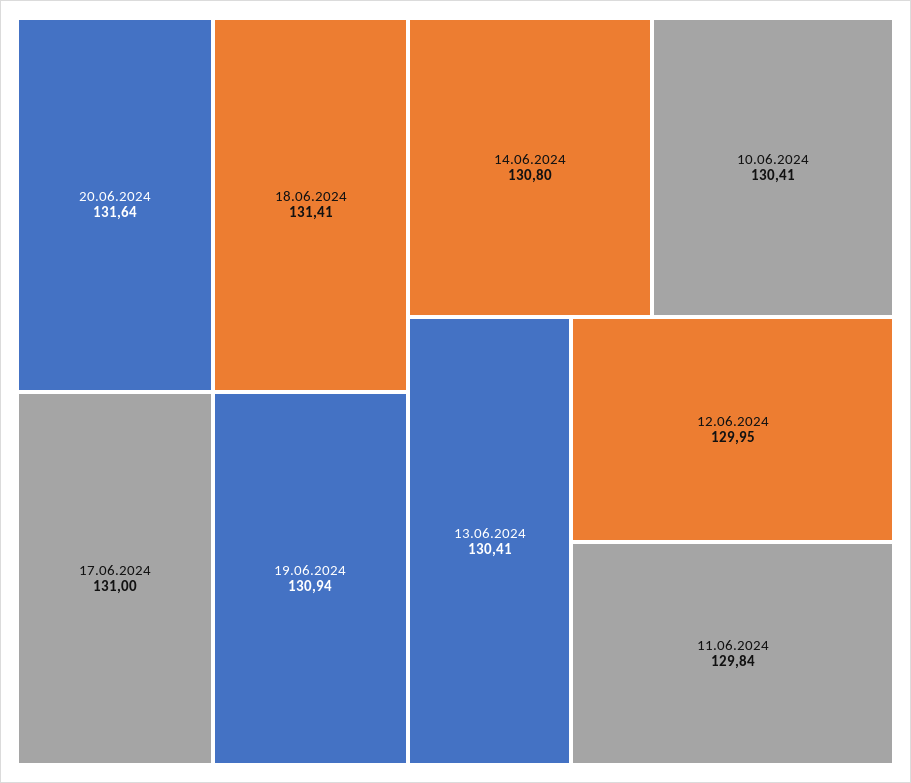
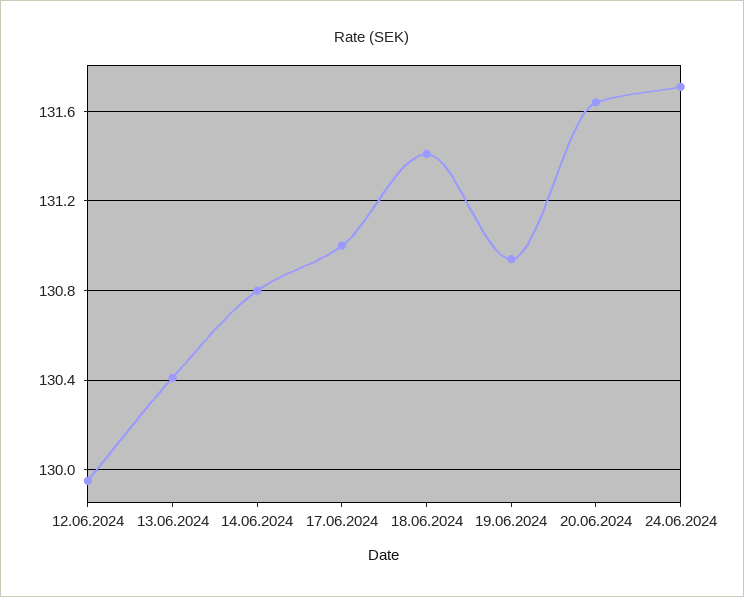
10.06.2024: 130.41 -> none
11.06.2024: 129.84 -> none
24.06.2024: none -> 131.7

